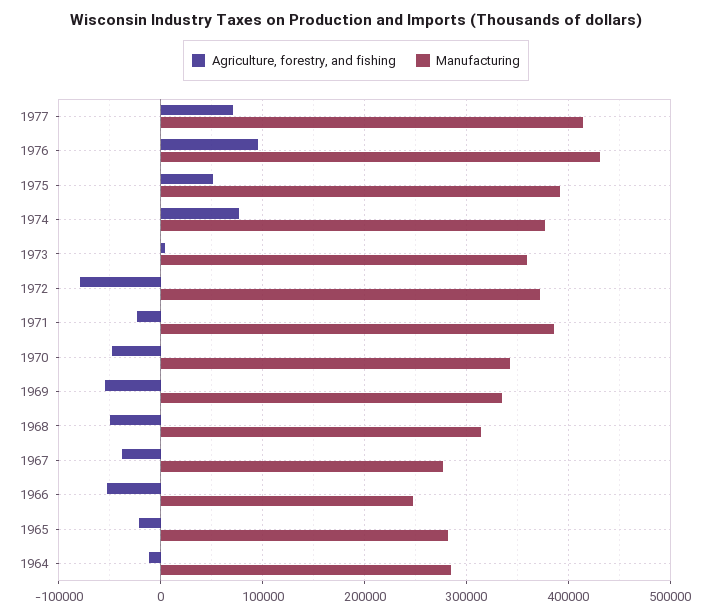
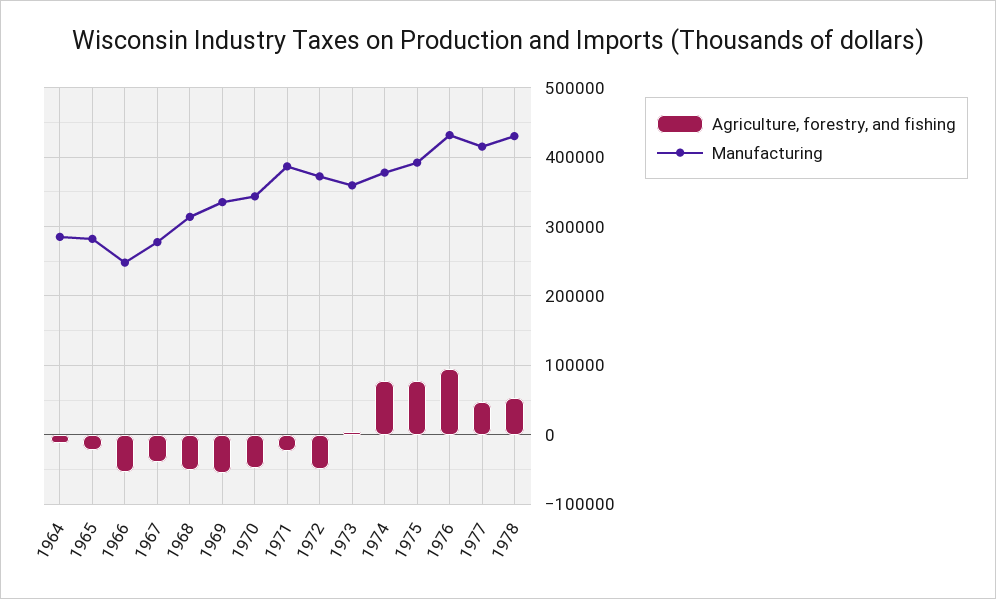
Agriculture, forestry, and fishing, 1977: 70000 -> 50000
Agriculture, forestry, and fishing, 1975: 50000 -> 80000
Agriculture, forestry, and fishing, 1972: -80000 -> -50000
Agriculture, forestry, and fishing, 1978: none -> 50000
Manufacturing, 1978: none -> 430000

